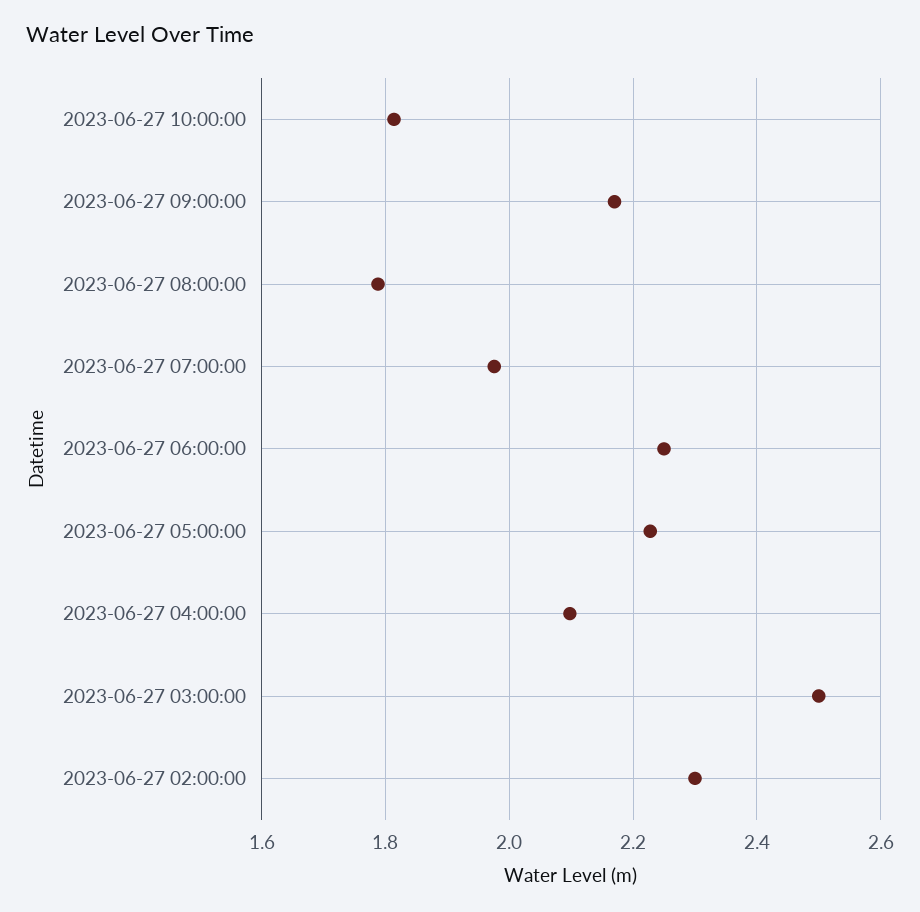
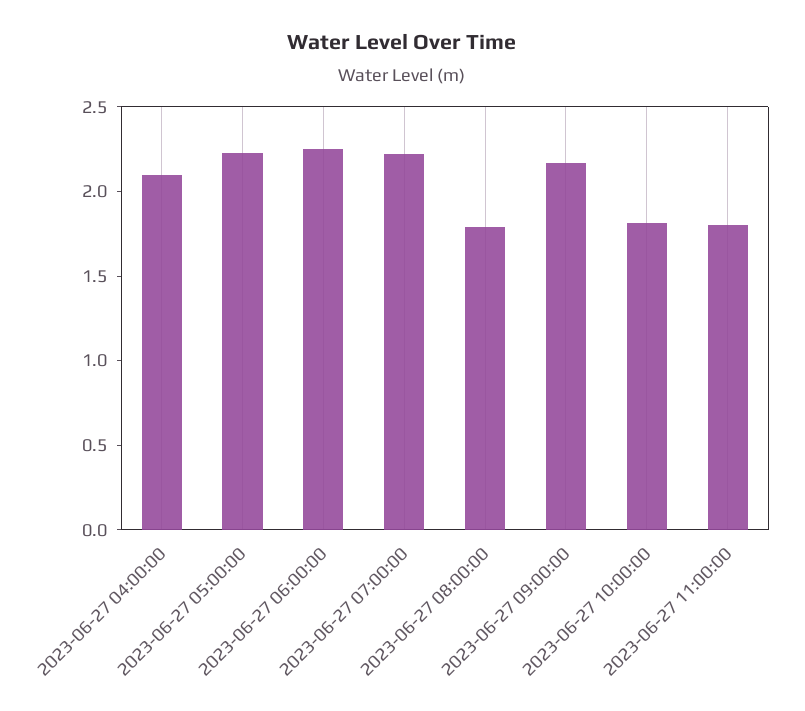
2023-06-27 07:00:00: 1.98 -> 2.2
2023-06-27 03:00:00: 2.5 -> none
2023-06-27 02:00:00: 2.3 -> none
2023-06-27 11:00:00: none -> 1.8

